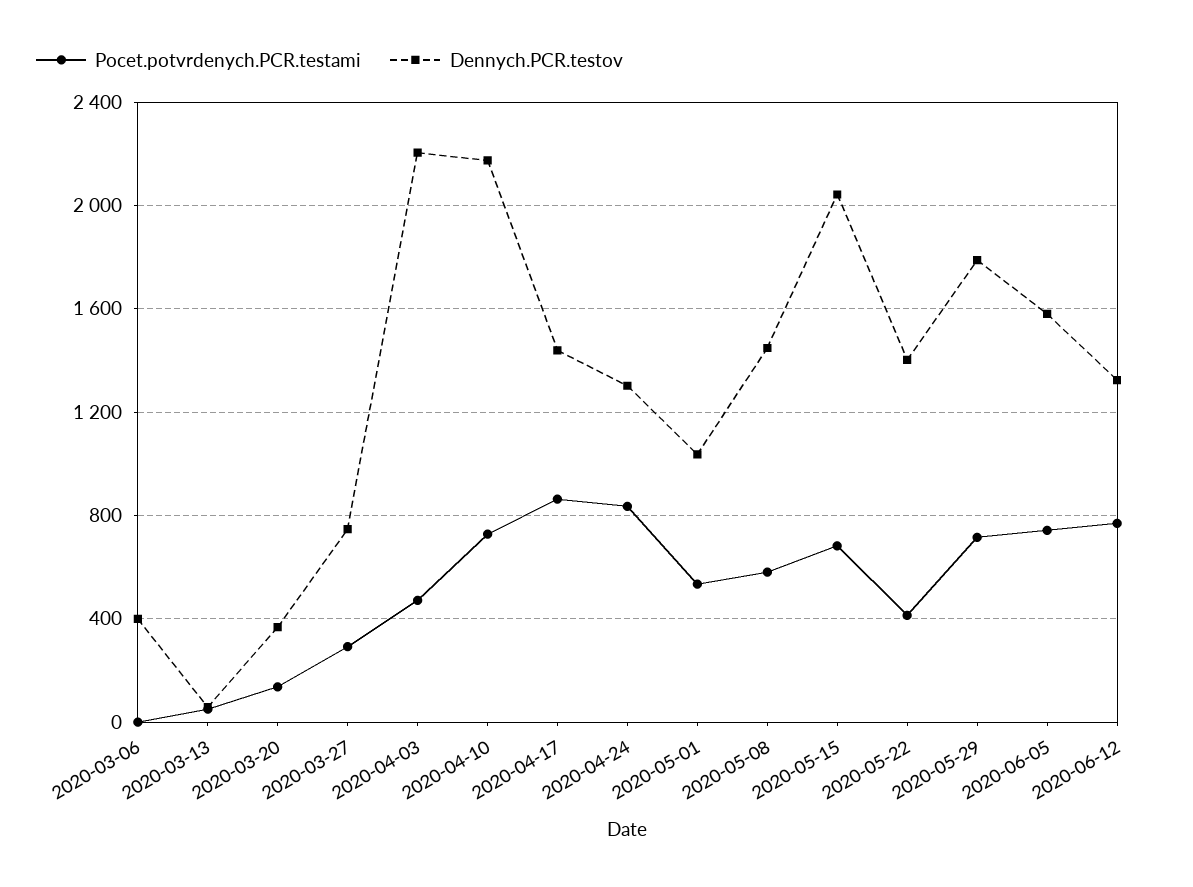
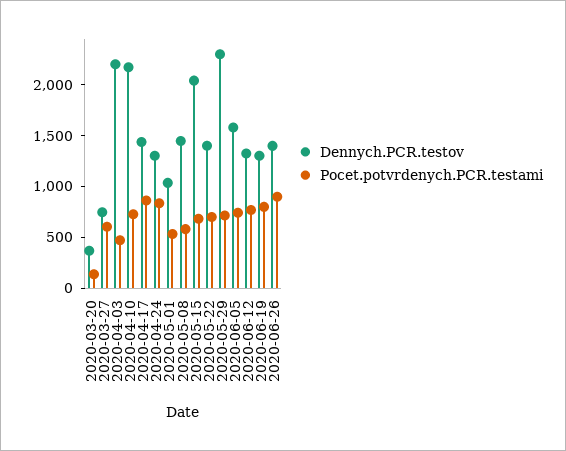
Pocet.potvrdenych.PCR.testami, 2020-03-06: 0 -> none
Dennych.PCR.testov, 2020-03-06: 400 -> none
Pocet.potvrdenych.PCR.testami, 2020-03-13: 50 -> none
Dennych.PCR.testov, 2020-03-13: 50 -> none
Pocet.potvrdenych.PCR.testami, 2020-03-27: 300 -> 600
Pocet.potvrdenych.PCR.testami, 2020-05-22: 400 -> 700
Dennych.PCR.testov, 2020-05-29: 1800 -> 2300
Dennych.PCR.testov, 2020-06-19: none -> 1300
Pocet.potvrdenych.PCR.testami, 2020-06-19: none -> 800
Dennych.PCR.testov, 2020-06-26: none -> 1400
Pocet.potvrdenych.PCR.testami, 2020-06-26: none -> 900

